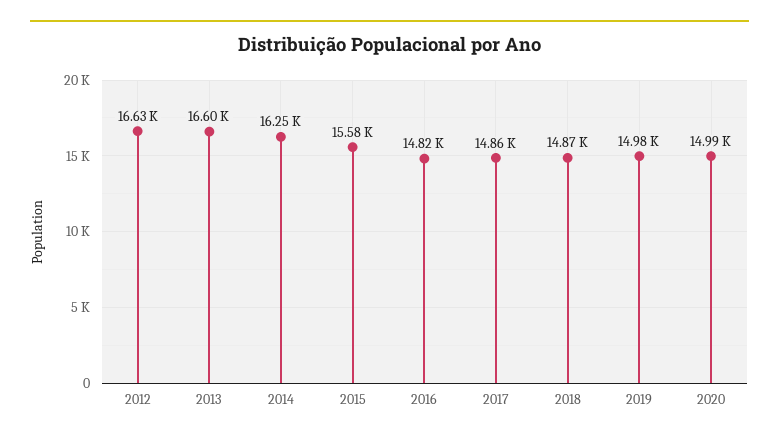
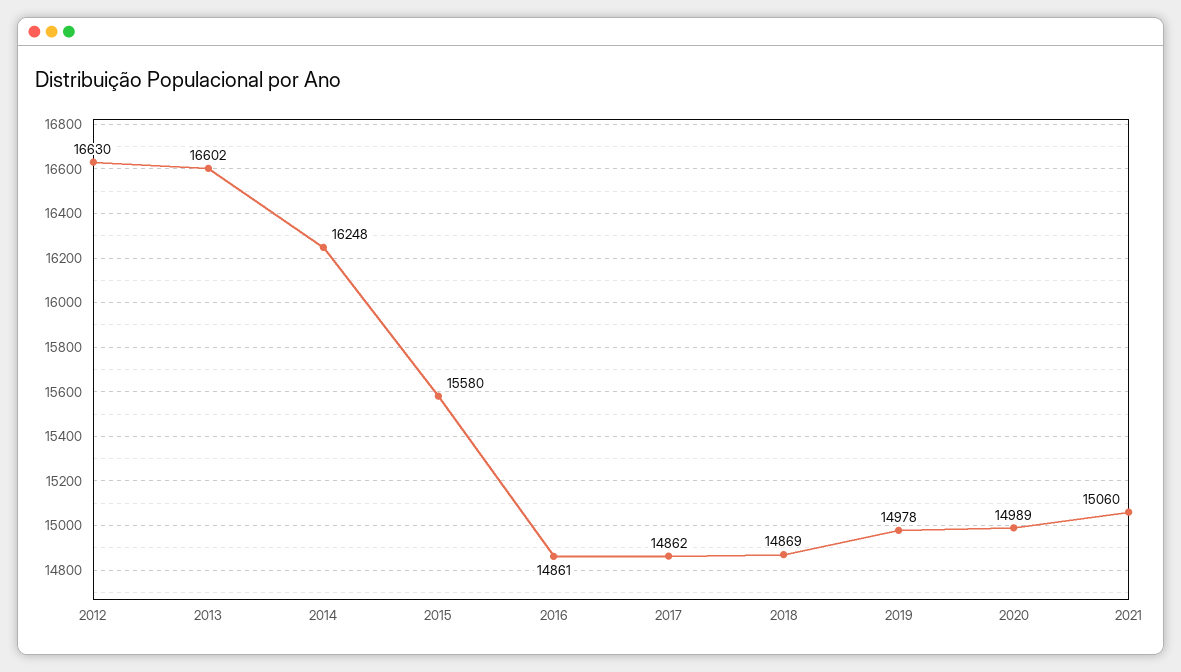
2016: 14820 -> 14861
2021: none -> 15060

